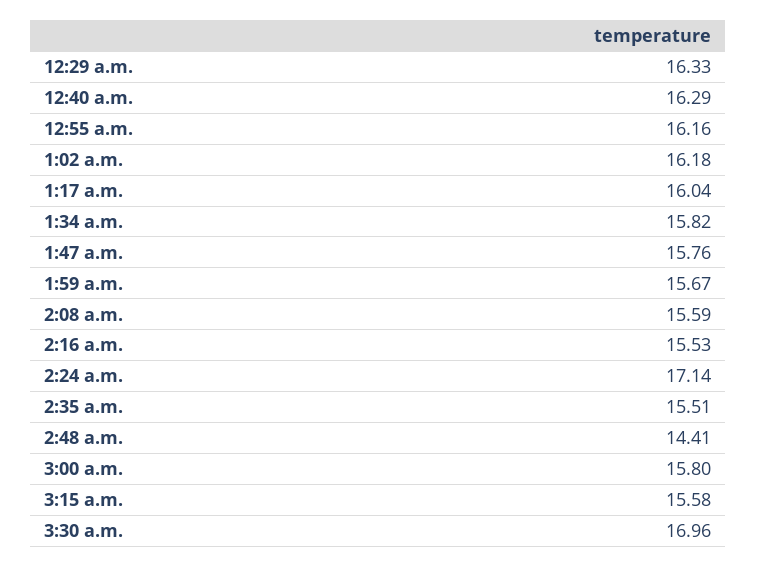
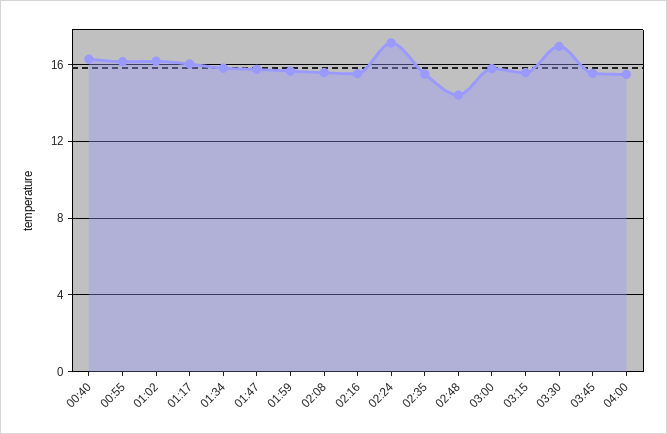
12:29 a.m.: 16.33 -> none
03:45: none -> 15.5
04:00: none -> 15.5

